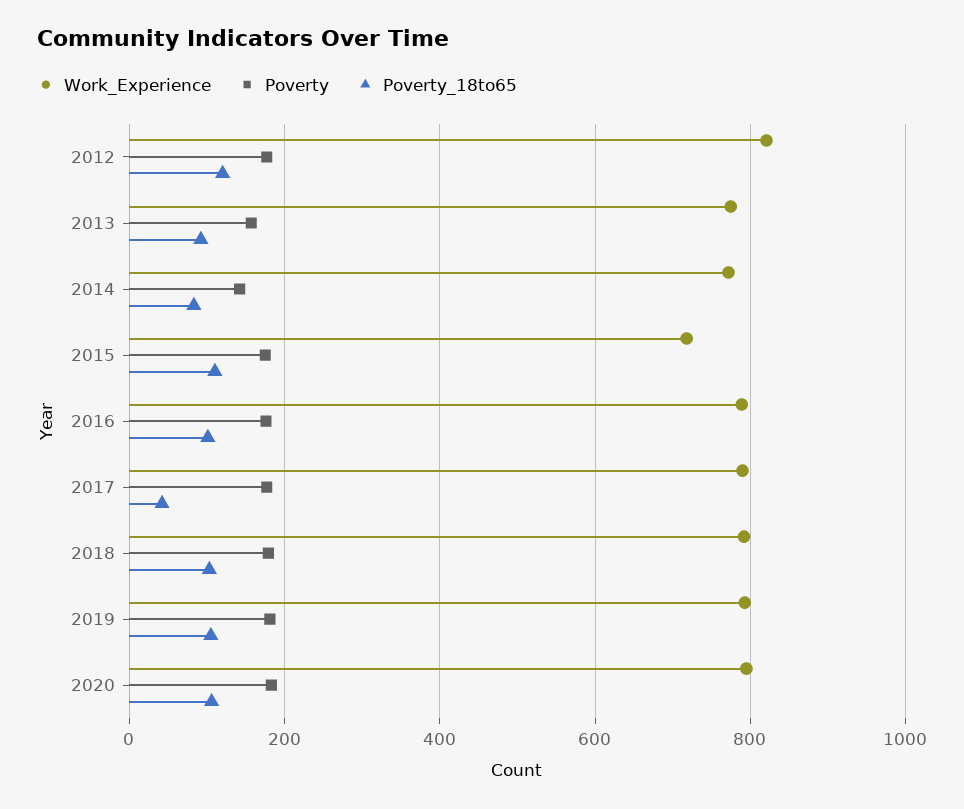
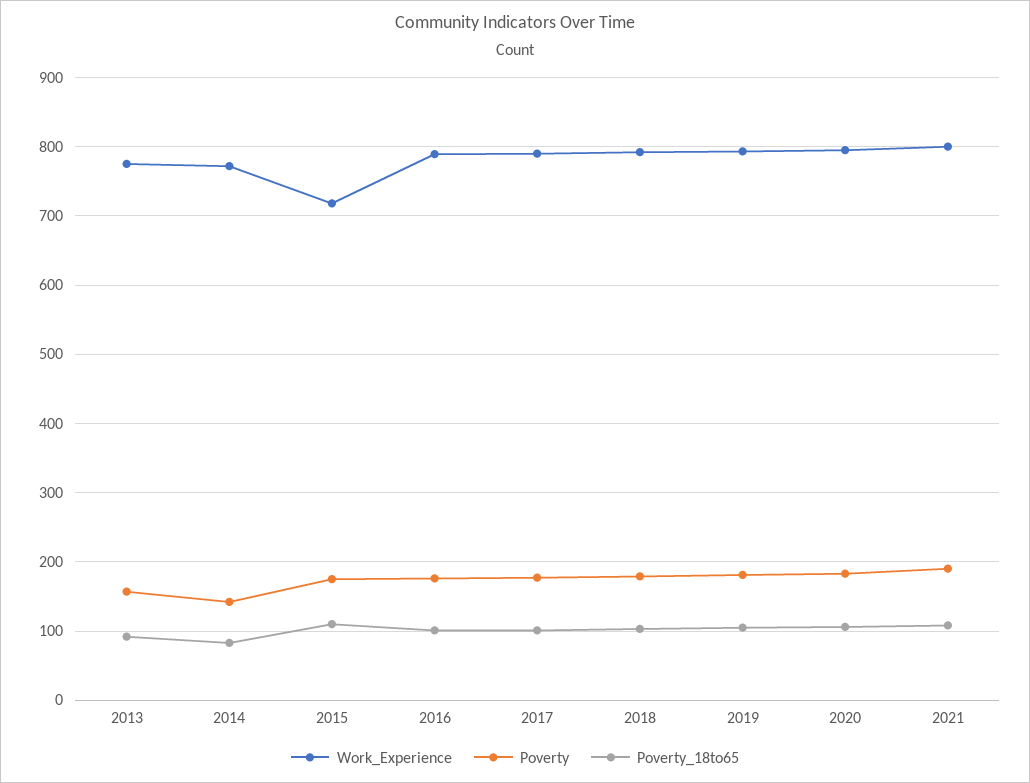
Work_Experience, 2012: 820 -> none
Poverty, 2012: 180 -> none
Poverty_18to65, 2012: 120 -> none
Poverty_18to65, 2017: 40 -> 100
Work_Experience, 2021: none -> 800
Poverty, 2021: none -> 190
Poverty_18to65, 2021: none -> 110

